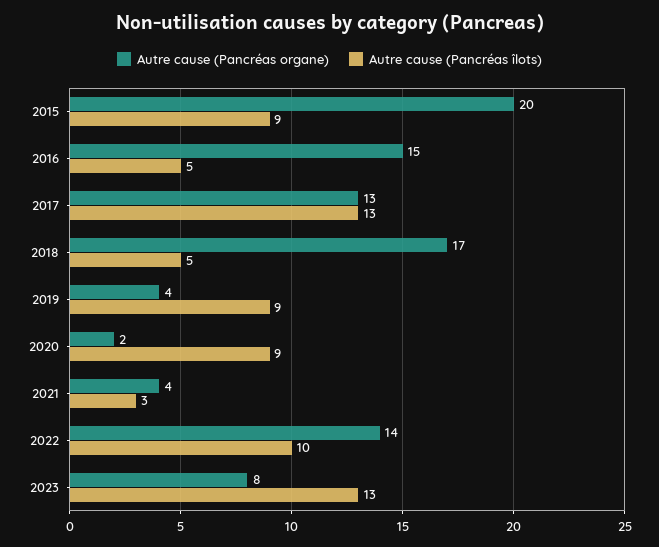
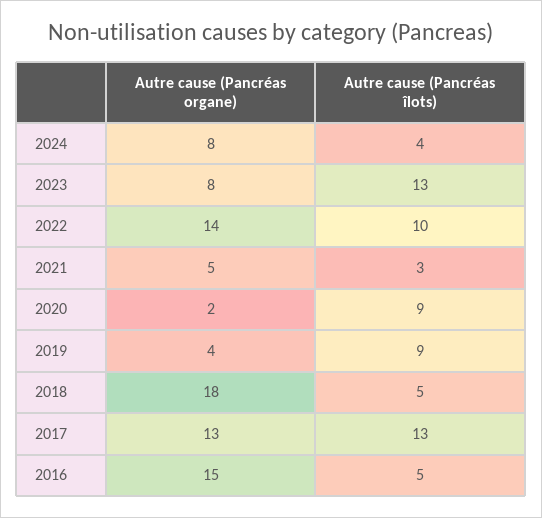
Autre cause (Pancréas organe), 2015: 20 -> none
Autre cause (Pancréas îlots), 2015: 9 -> none
Autre cause (Pancréas organe), 2018: 17 -> 18
Autre cause (Pancréas organe), 2021: 4 -> 5
Autre cause (Pancréas organe), 2024: none -> 8
Autre cause (Pancréas îlots), 2024: none -> 4

